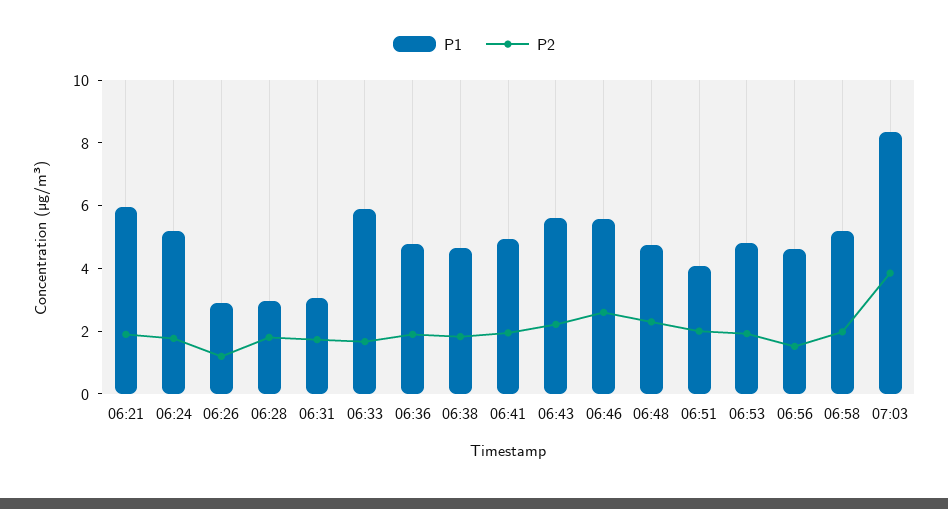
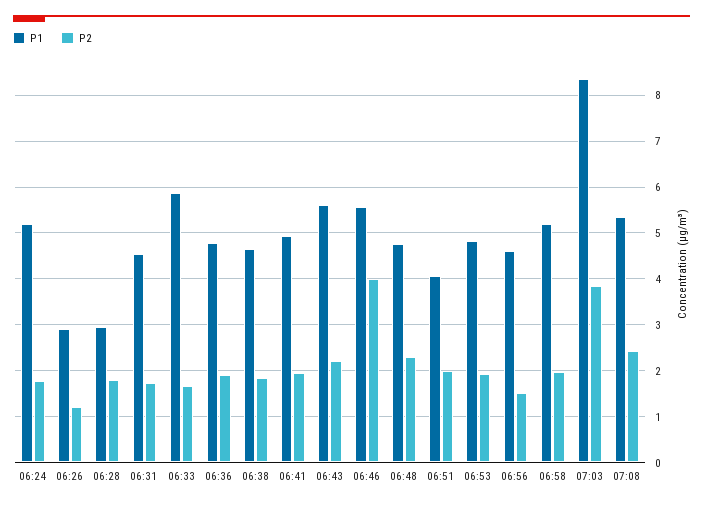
P1, 06:21: 6 -> none
P2, 06:21: 2 -> none
P1, 06:31: 3 -> 4.6
P2, 06:46: 2.5 -> 4
P1, 07:08: none -> 5.4
P2, 07:08: none -> 2.4

